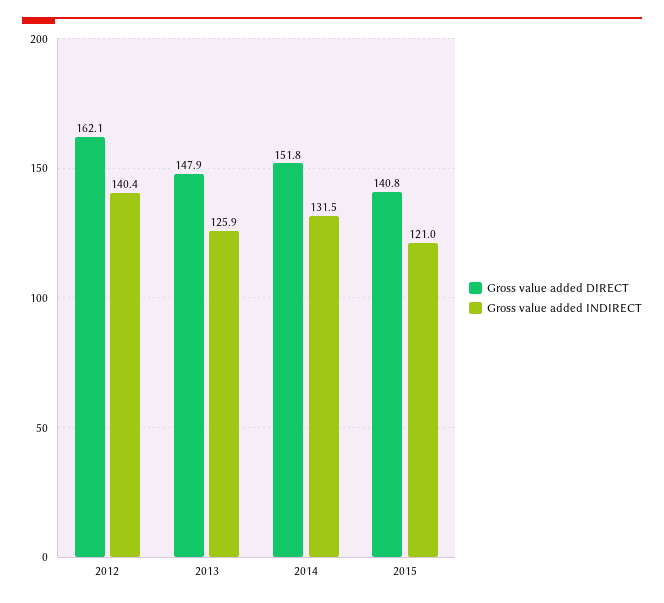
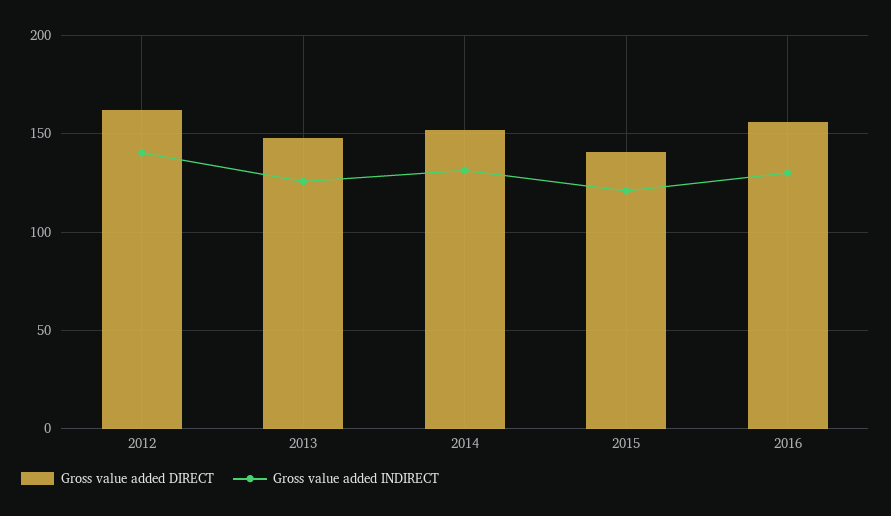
Gross value added DIRECT, 2016: none -> 155
Gross value added INDIRECT, 2016: none -> 130

